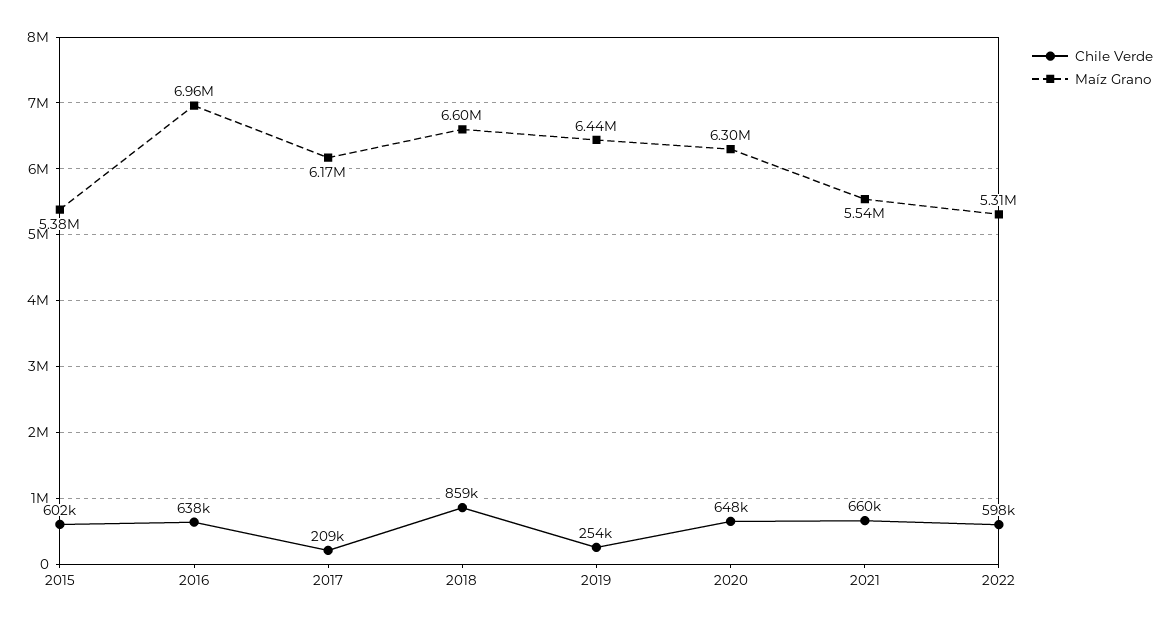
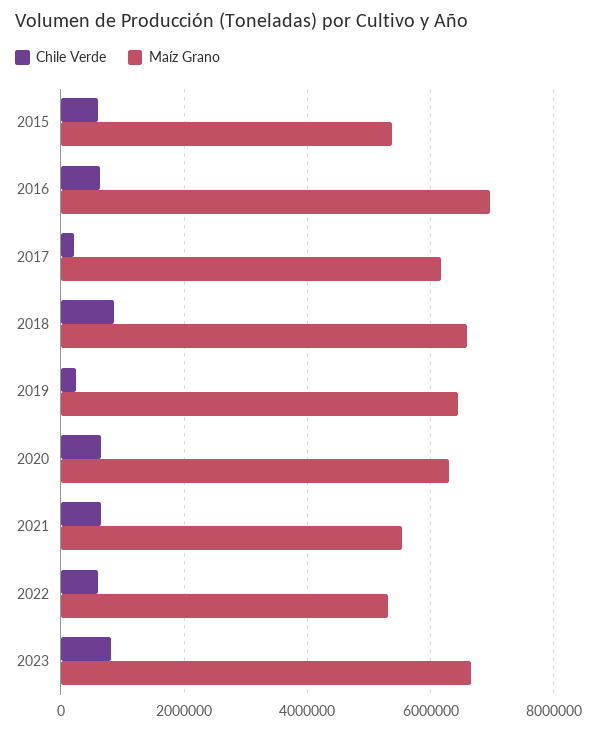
Chile Verde, 2023: none -> 800000
Maíz Grano, 2023: none -> 6600000

